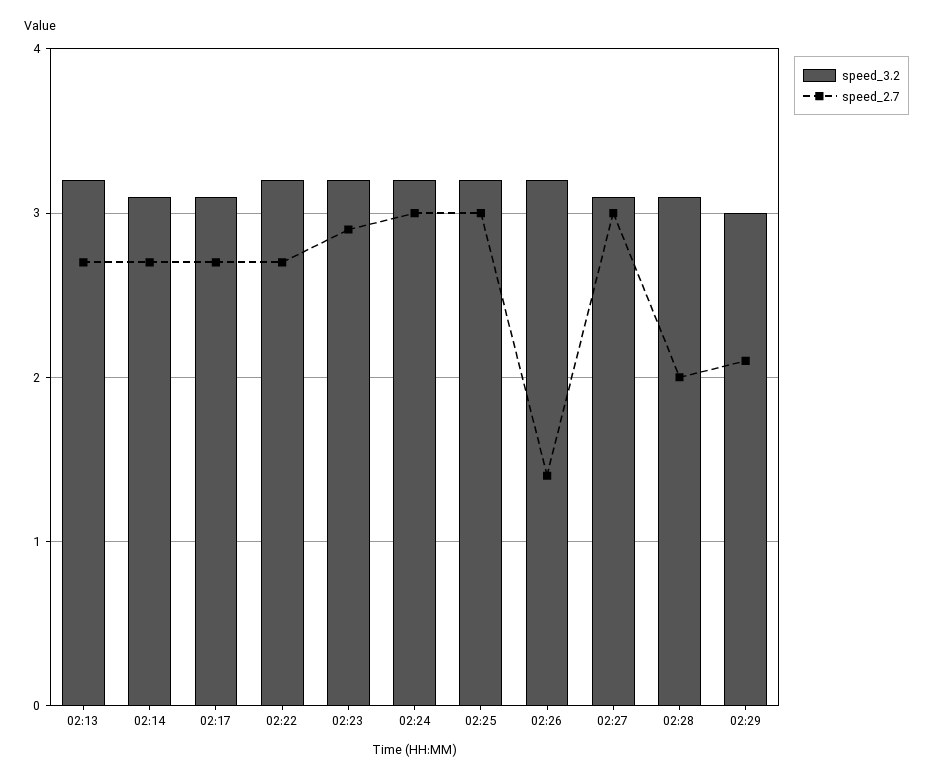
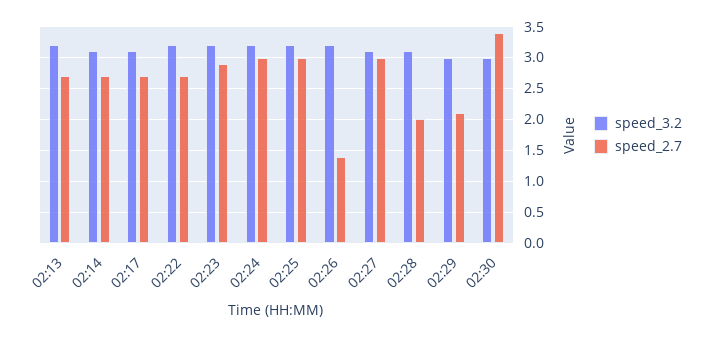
speed_3.2, 02:30: none -> 3
speed_2.7, 02:30: none -> 3.4

